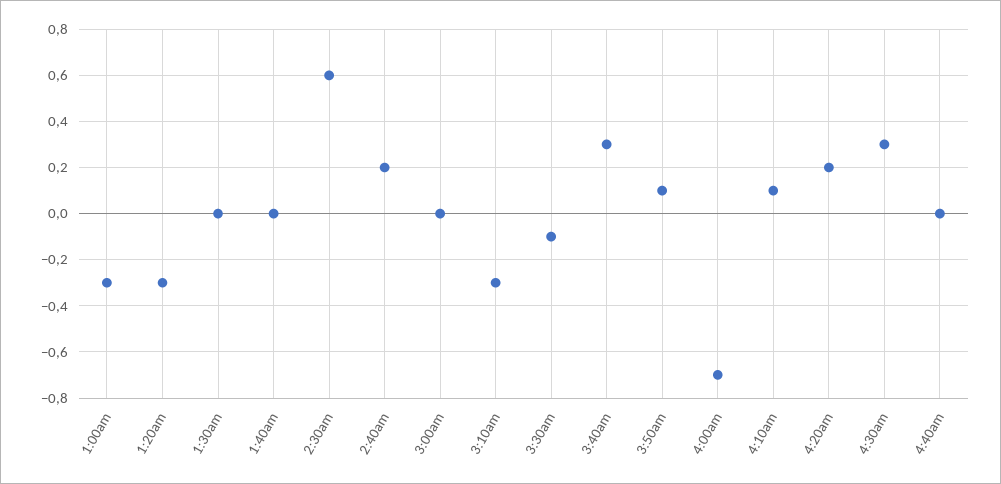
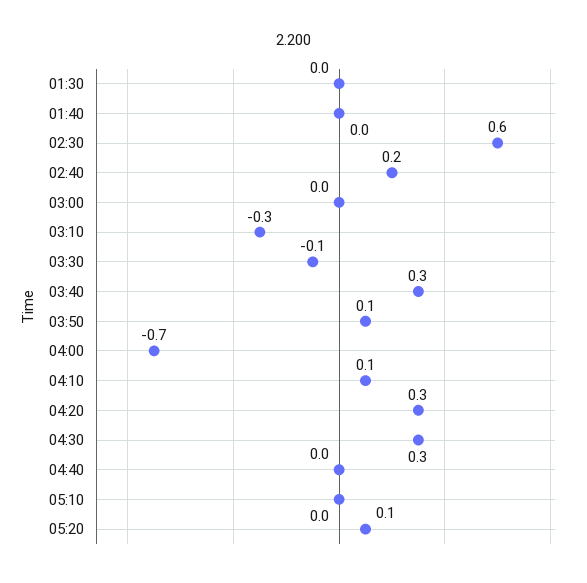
1:00am: -0.3 -> none
1:20am: -0.3 -> none
4:20am: 0.2 -> 0.3
05:10: none -> 0
05:20: none -> 0.1

